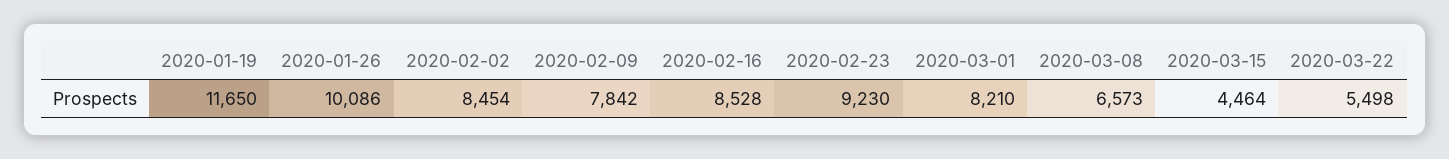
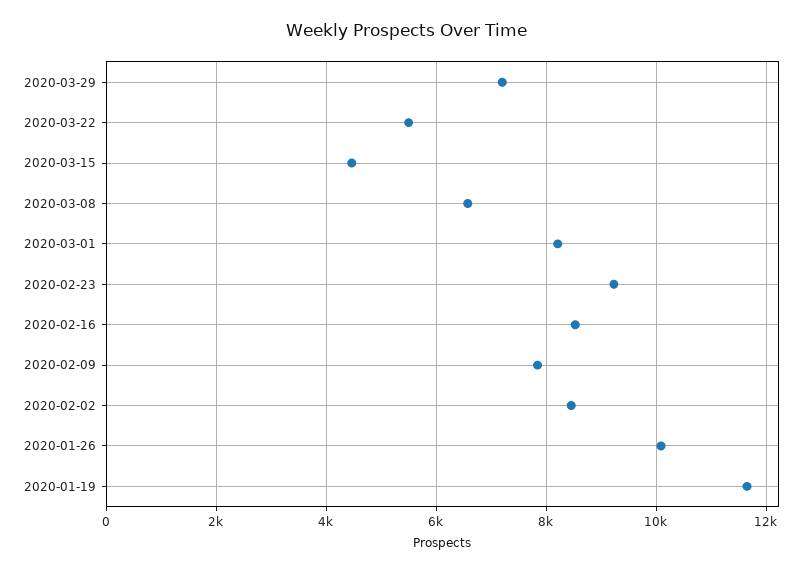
2020-03-29: none -> 7200

